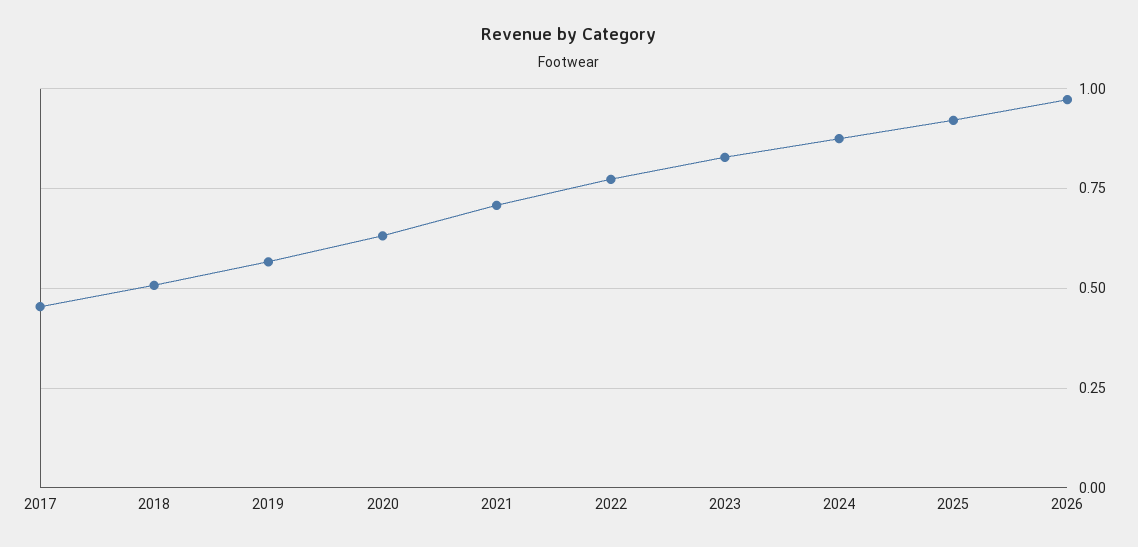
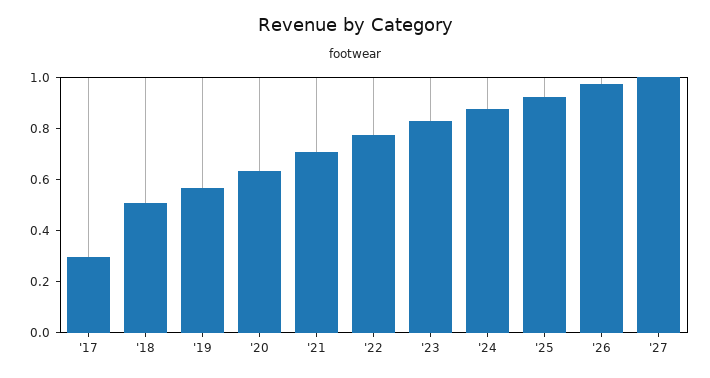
2017: 0.45 -> 0.3
'27: none -> 1

